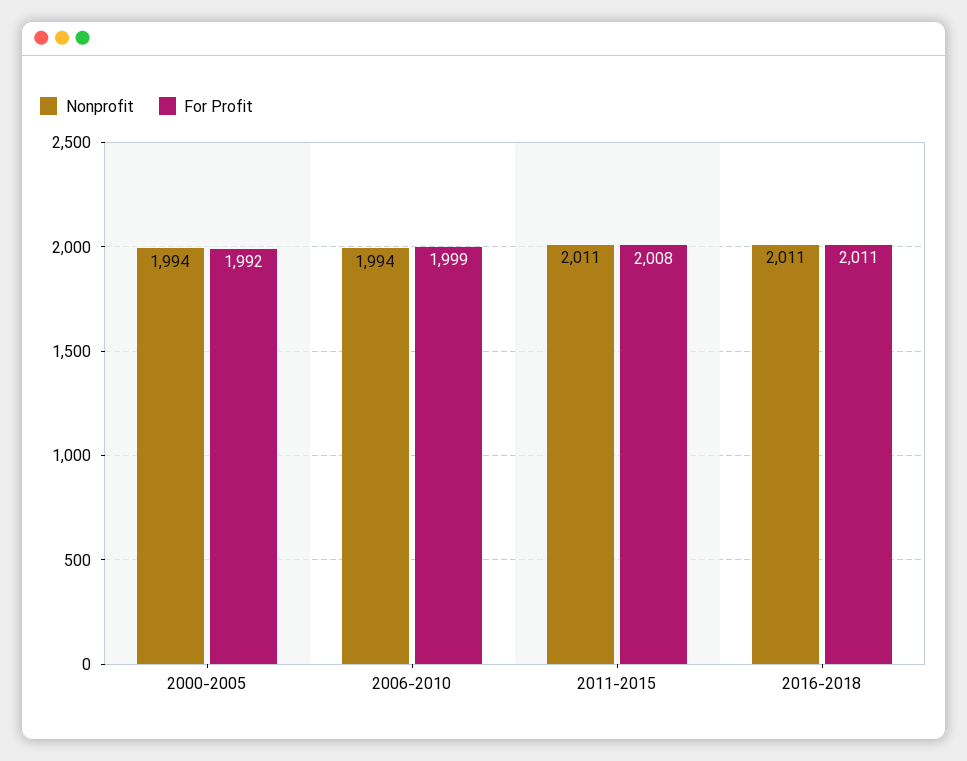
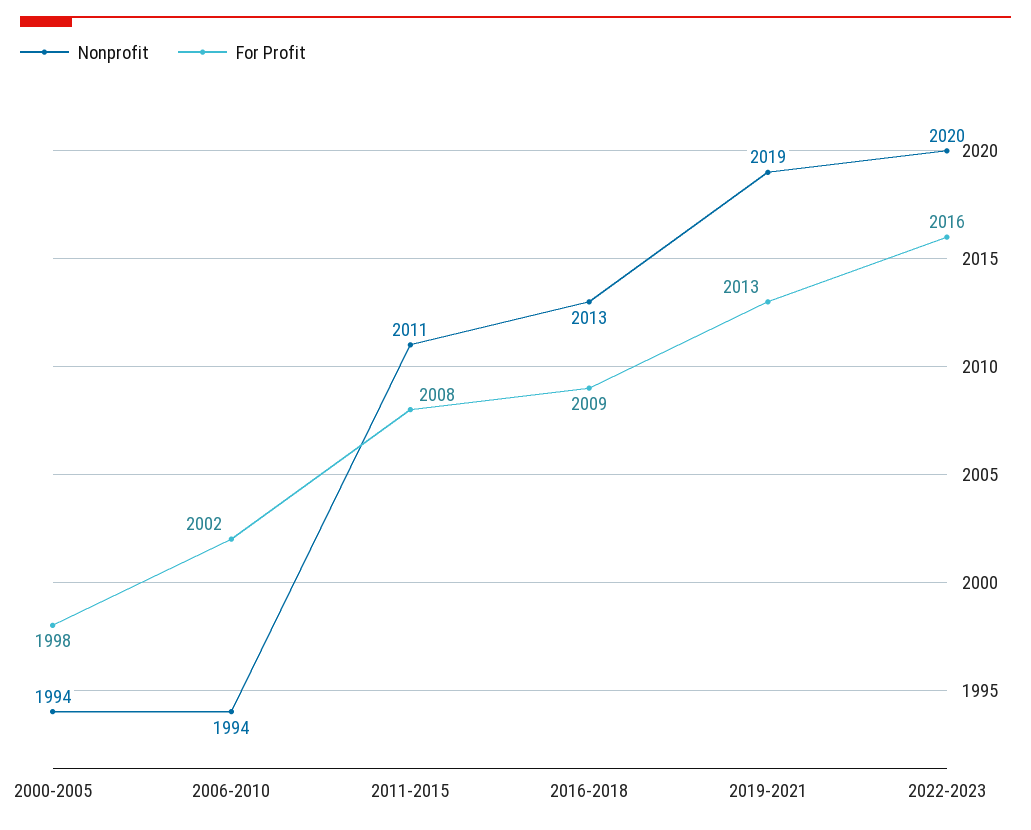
For Profit, 2000-2005: 1992 -> 1998
For Profit, 2006-2010: 1999 -> 2002
Nonprofit, 2016-2018: 2011 -> 2013
For Profit, 2016-2018: 2011 -> 2009
Nonprofit, 2019-2021: none -> 2019
For Profit, 2019-2021: none -> 2013
Nonprofit, 2022-2023: none -> 2020
For Profit, 2022-2023: none -> 2016

